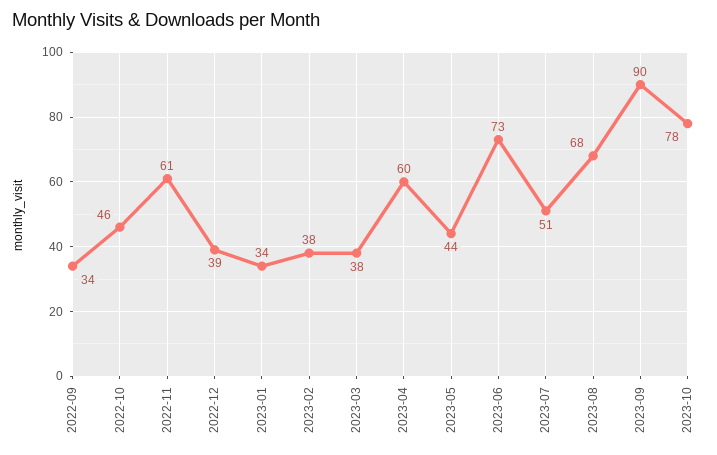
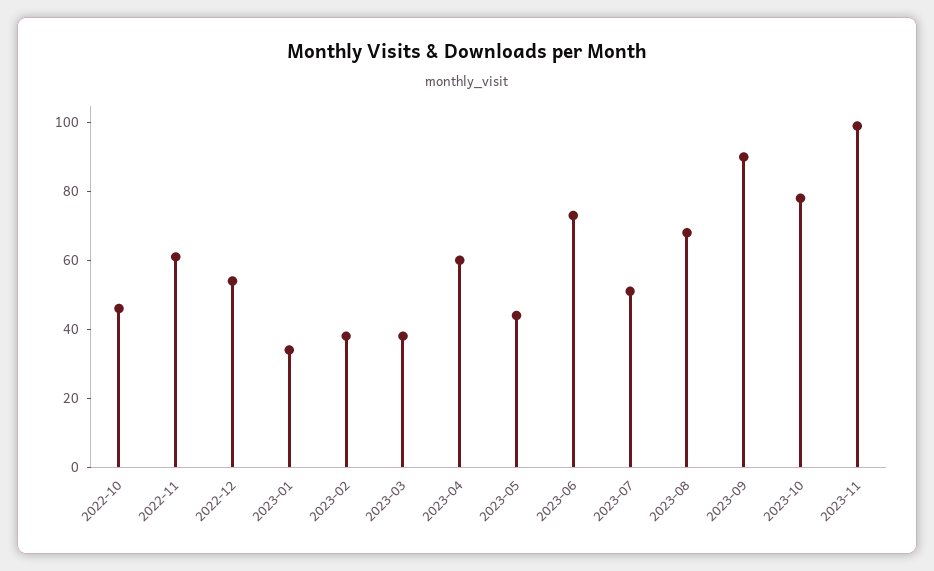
2022-09: 34 -> none
2022-12: 39 -> 55
2023-11: none -> 100

